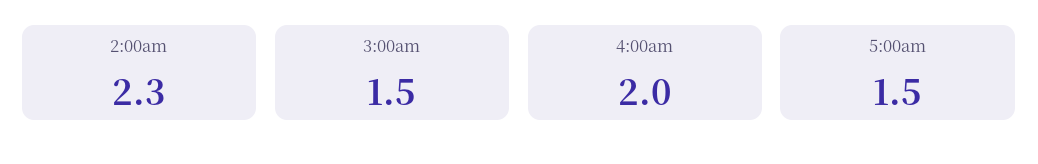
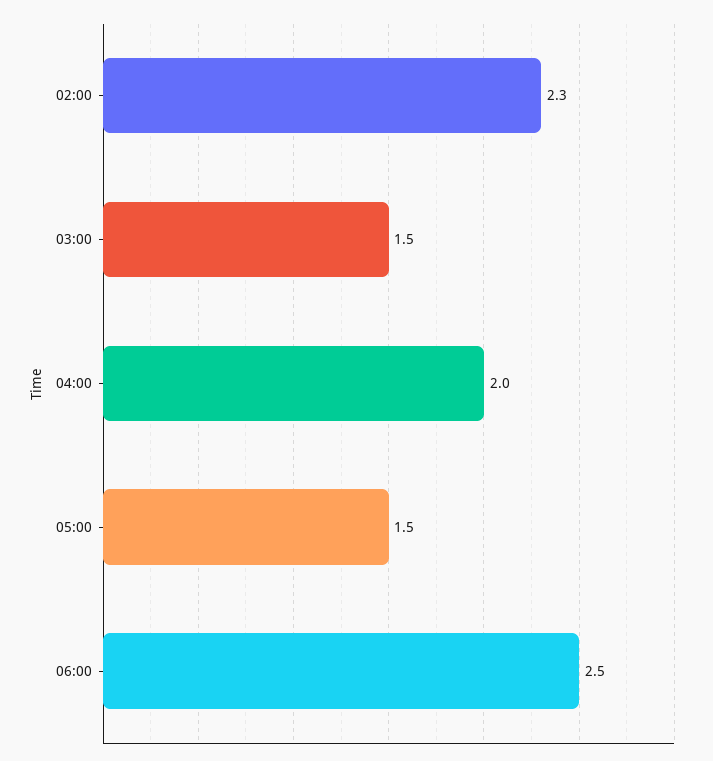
06:00: none -> 2.5

